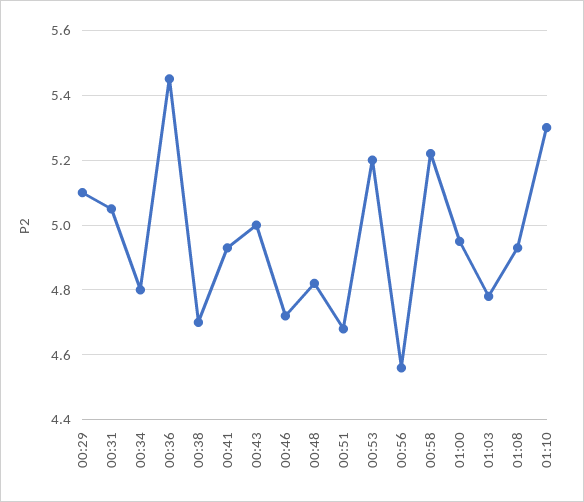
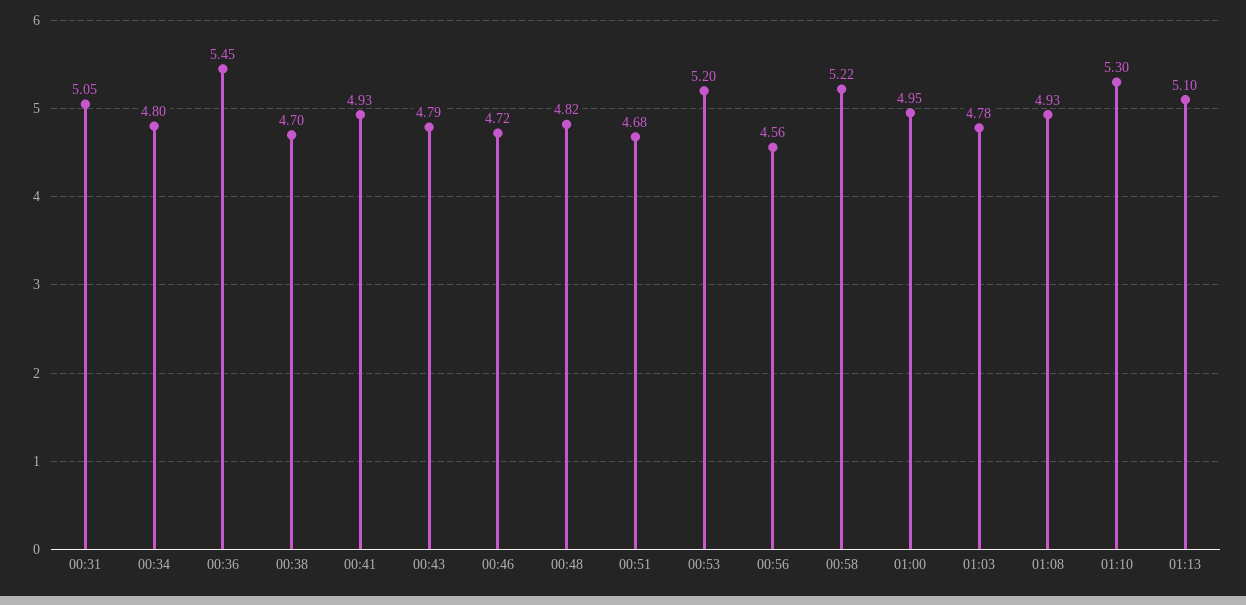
00:29: 5.1 -> none
00:43: 5 -> 4.79
01:13: none -> 5.1

